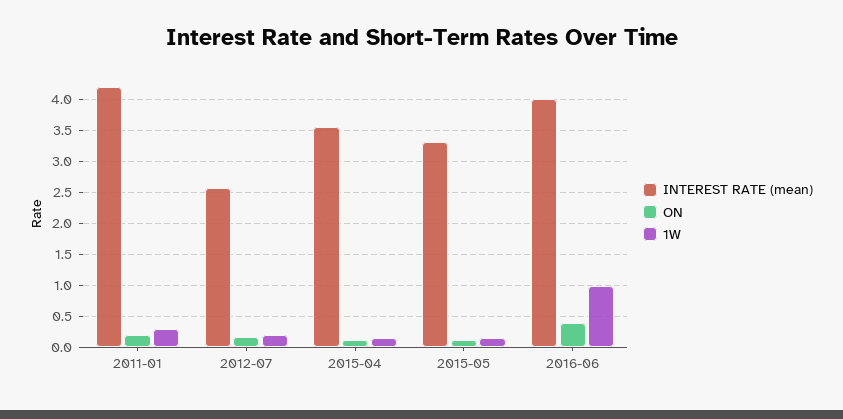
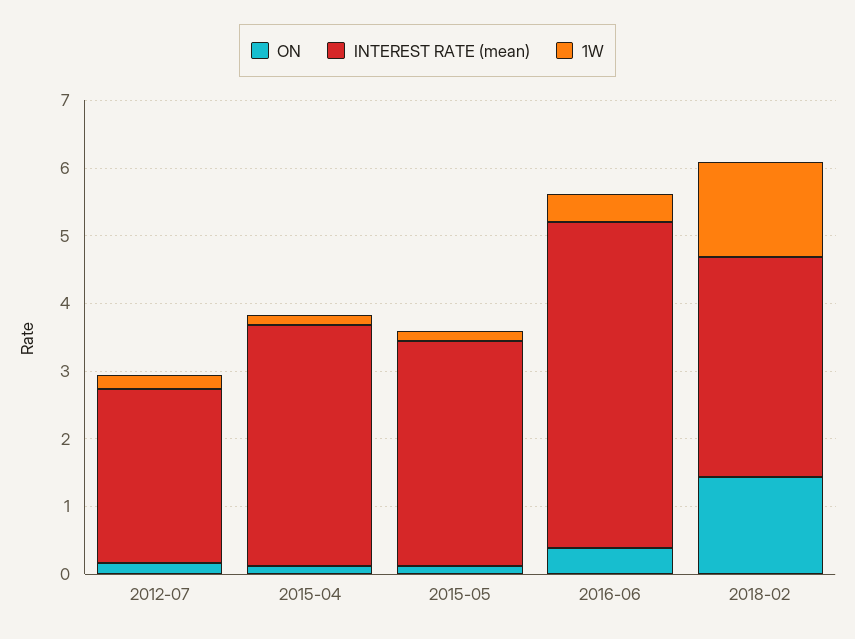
INTEREST RATE (mean), 2011-01: 4.2 -> none
ON, 2011-01: 0.2 -> none
1W, 2011-01: 0.3 -> none
INTEREST RATE (mean), 2016-06: 4 -> 4.8
1W, 2016-06: 1 -> 0.4
ON, 2018-02: none -> 1.4
INTEREST RATE (mean), 2018-02: none -> 3.2
1W, 2018-02: none -> 1.4

